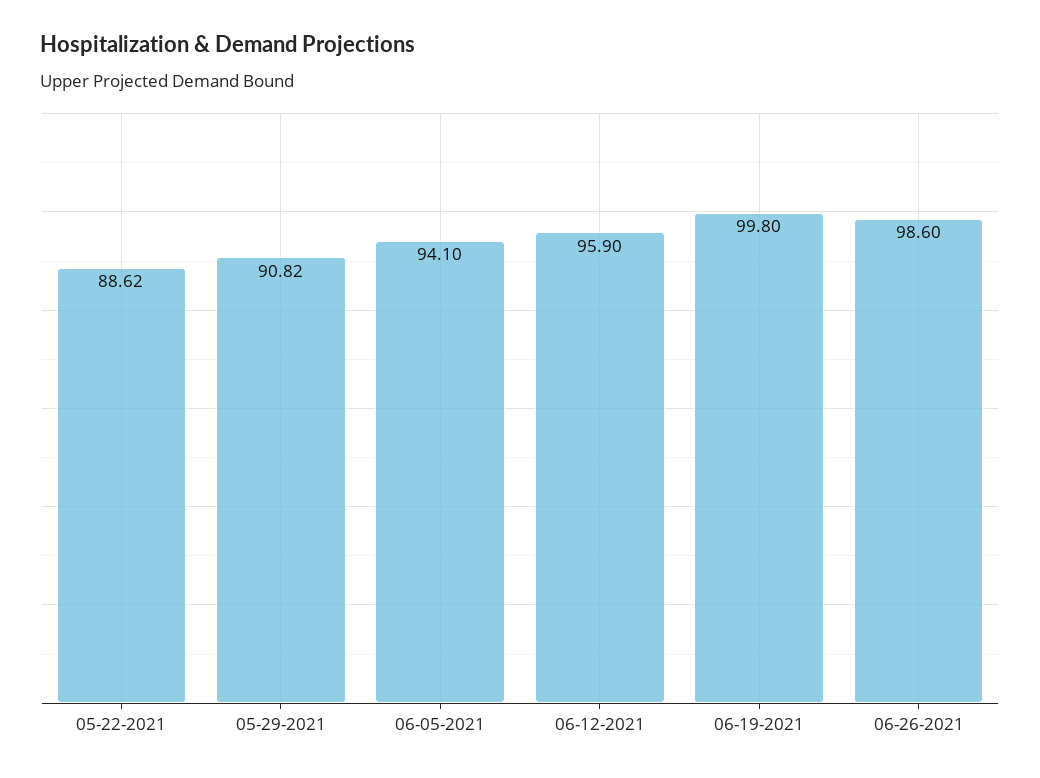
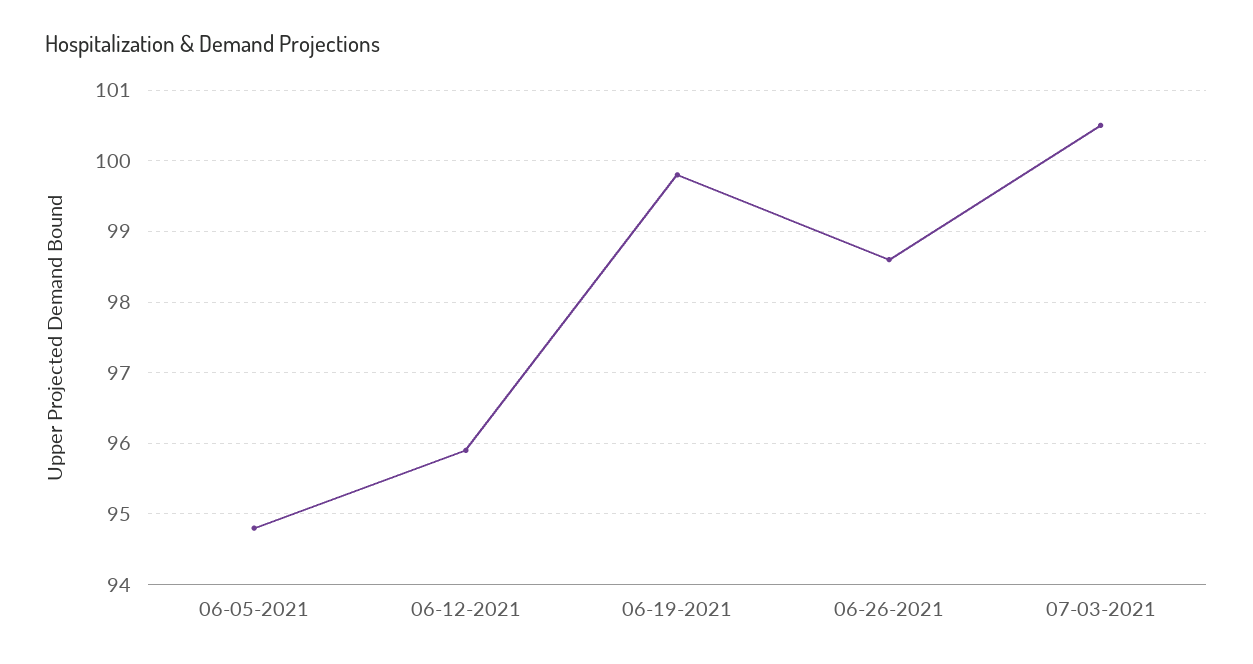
05-22-2021: 88.62 -> none
05-29-2021: 90.82 -> none
06-05-2021: 94.1 -> 94.8
07-03-2021: none -> 100.5

